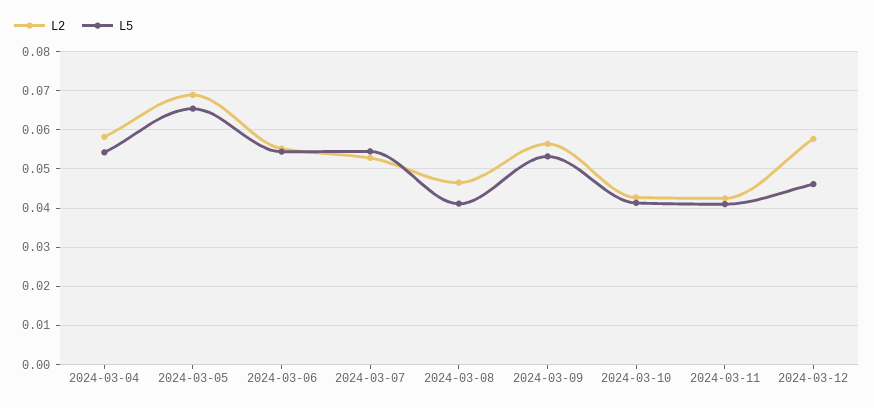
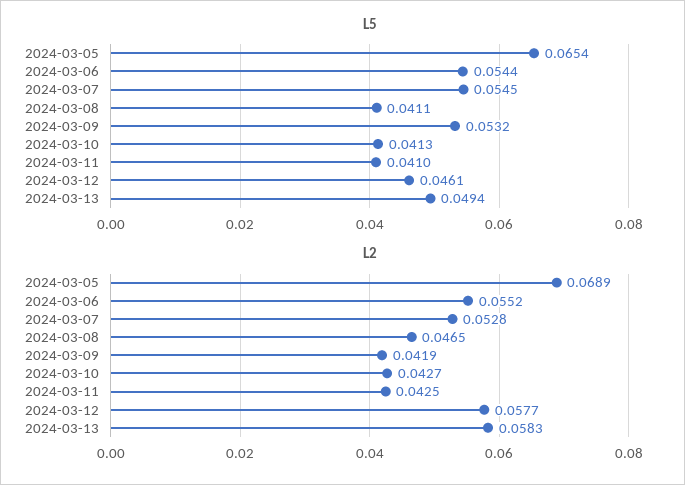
L2, 2024-03-04: 0.058 -> none
L5, 2024-03-04: 0.054 -> none
L2, 2024-03-09: 0.056 -> 0.0419
L5, 2024-03-13: none -> 0.0494
L2, 2024-03-13: none -> 0.0583

